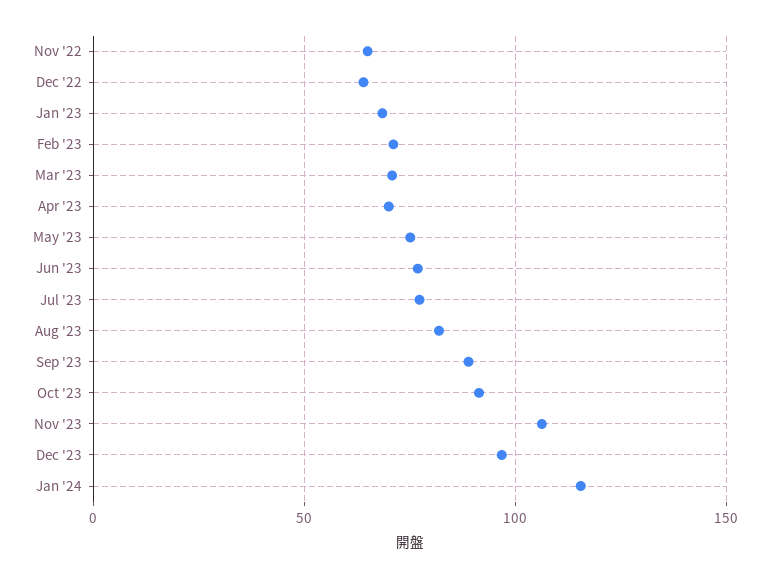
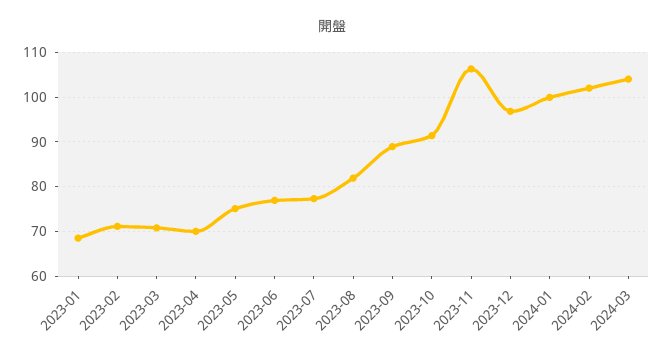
Nov '22: 65 -> none
Dec '22: 65 -> none
Jan '24: 115 -> 100
2024-02: none -> 102
2024-03: none -> 104

